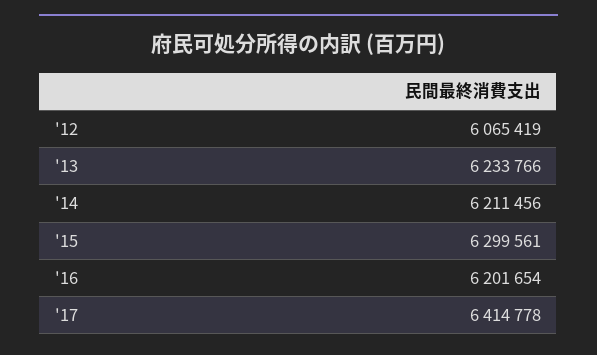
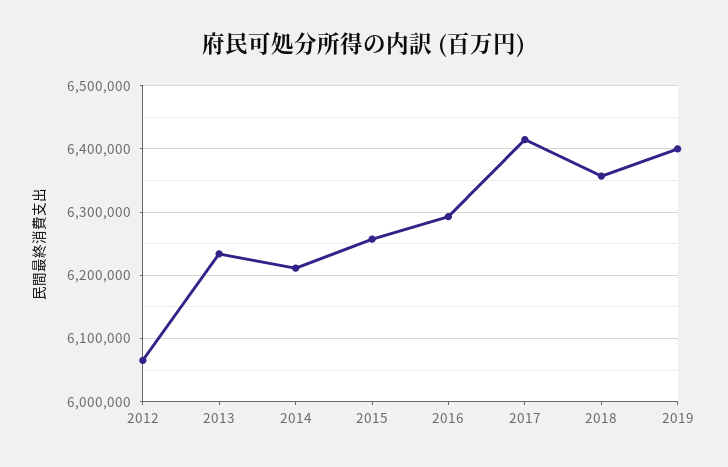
'15: 6299561 -> 6260000
'16: 6201654 -> 6290000
2018: none -> 6360000
2019: none -> 6400000

